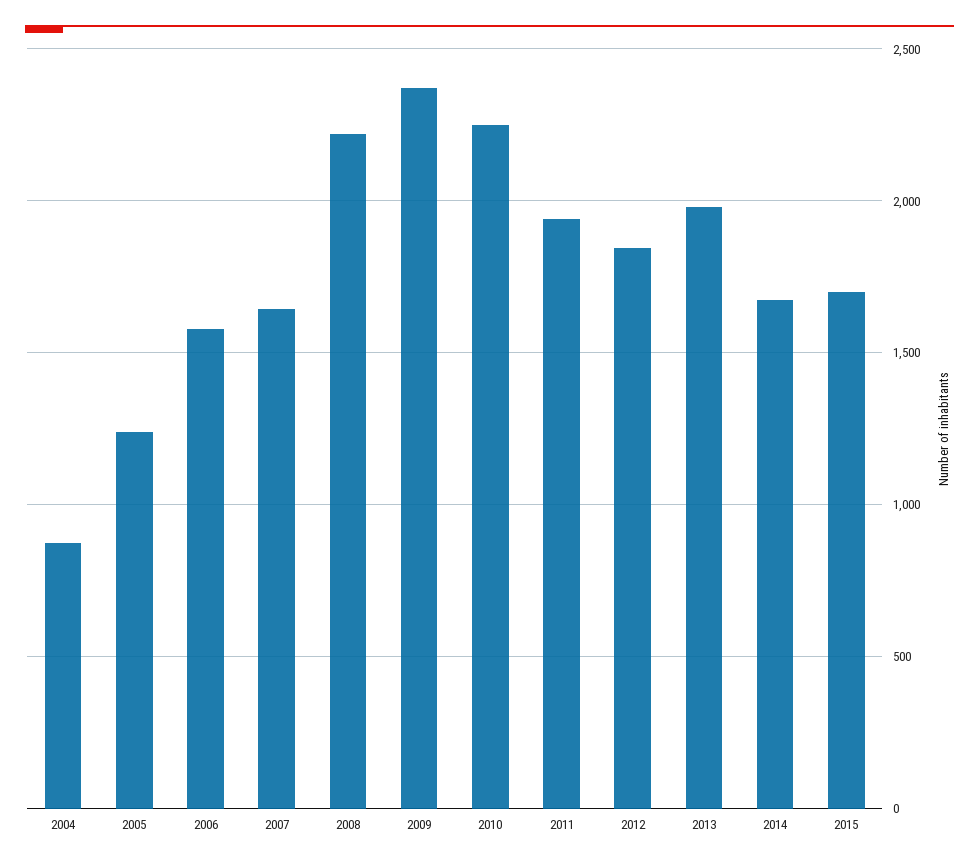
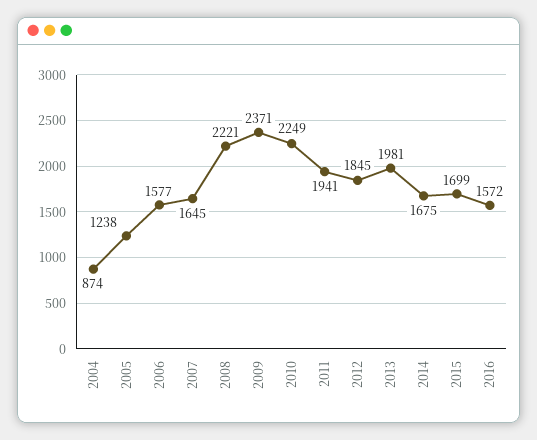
2016: none -> 1572

